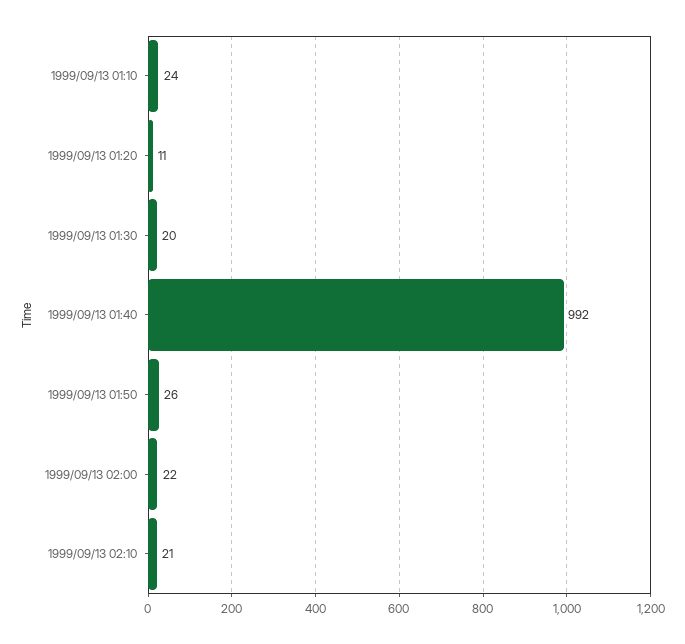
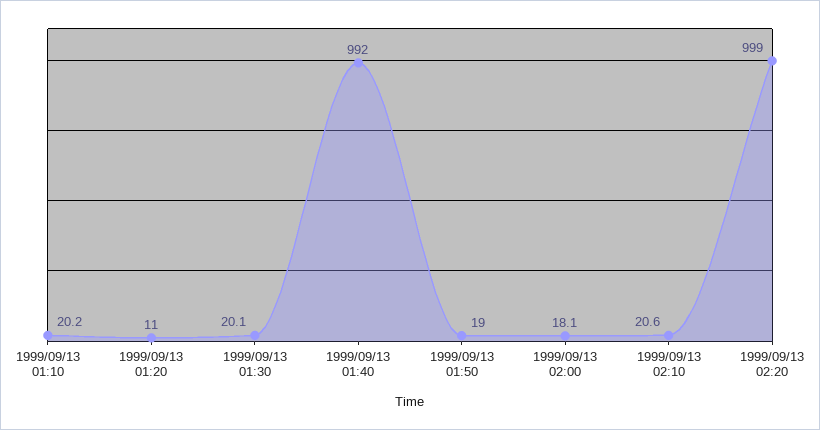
1999/09/13 01:10: 24 -> 20.2
1999/09/13 01:50: 26 -> 19
1999/09/13 02:00: 22 -> 18.1
1999/09/13 02:20: none -> 999

